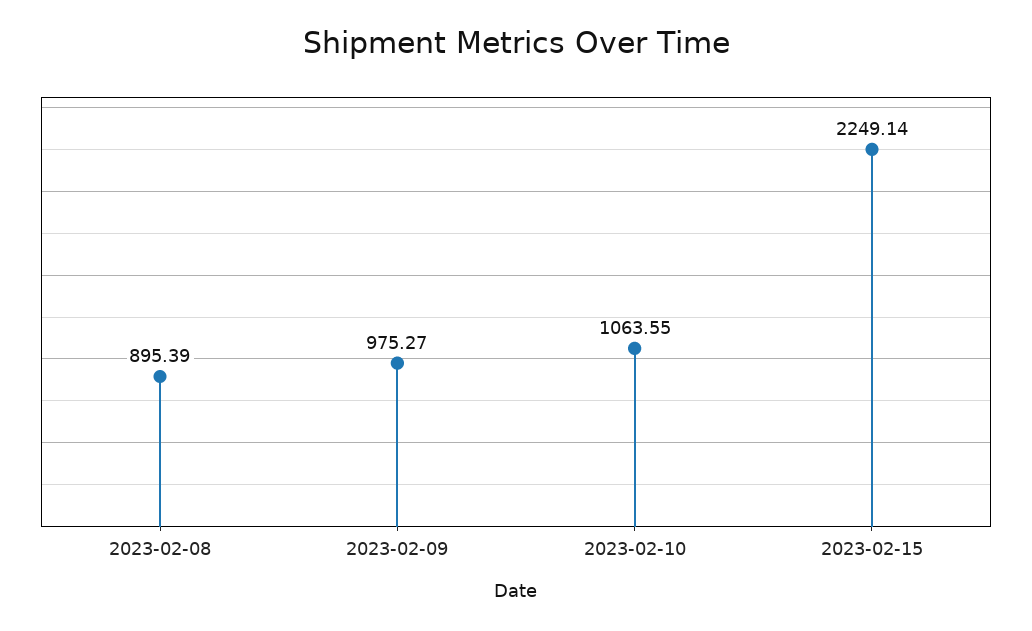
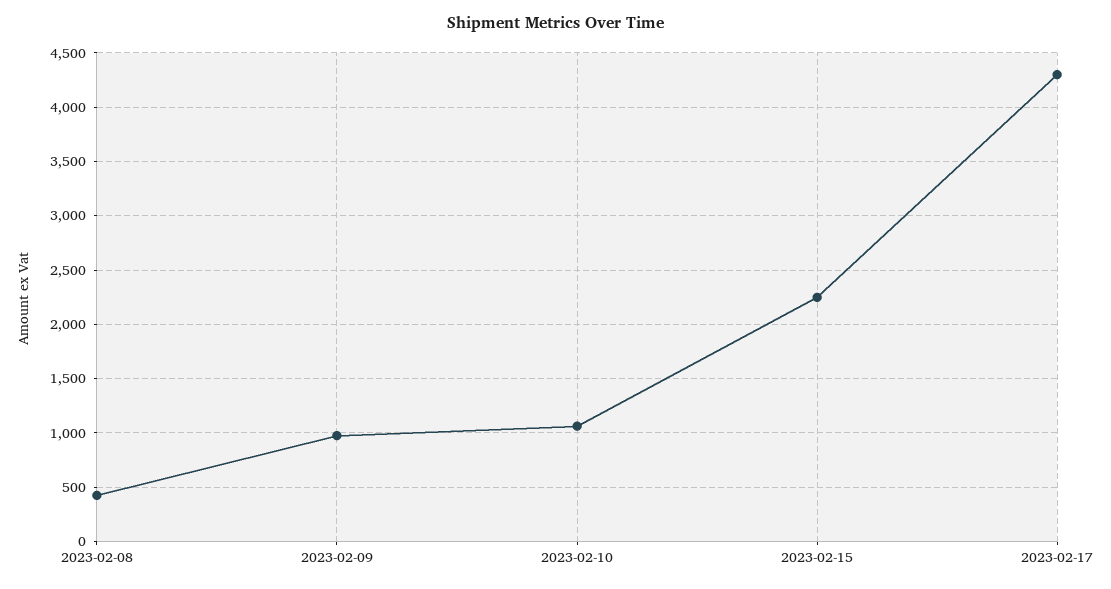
2023-02-08: 895.39 -> 400
2023-02-17: none -> 4300

